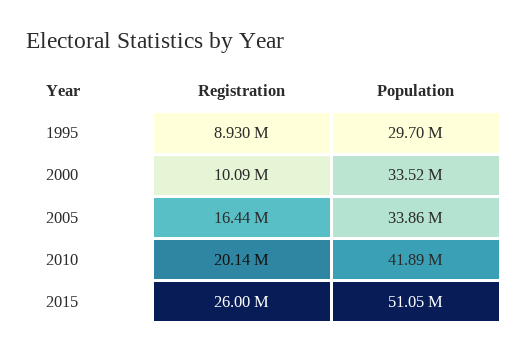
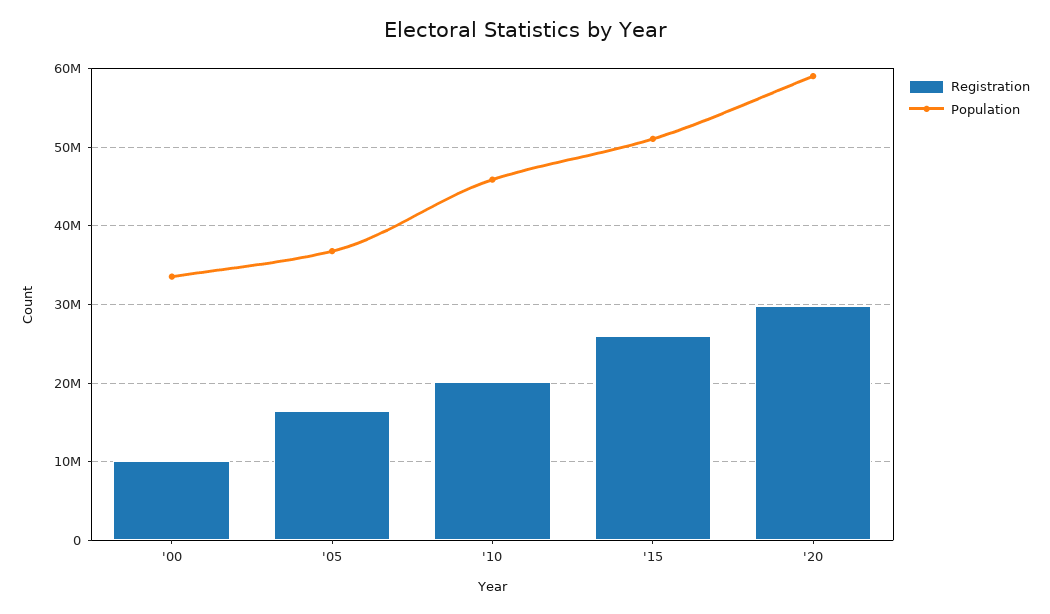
Registration, 1995: 8930000 -> none
Population, 1995: 29700000 -> none
Population, 2005: 33860000 -> 37000000
Population, 2010: 41890000 -> 46000000
Registration, '20: none -> 30000000
Population, '20: none -> 59000000

